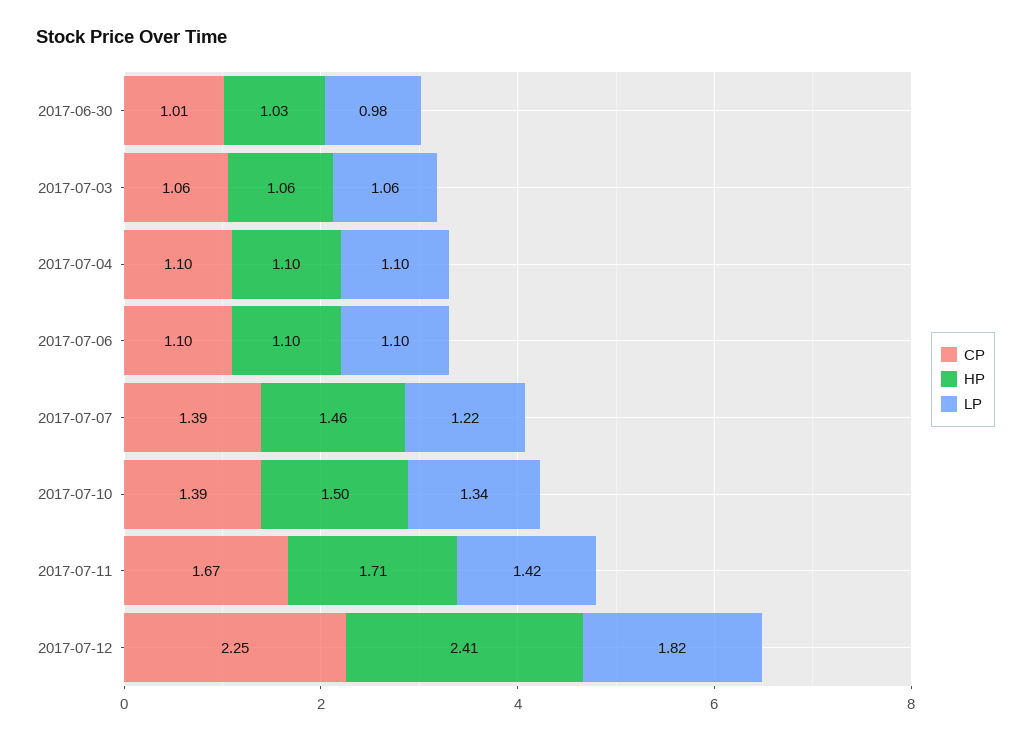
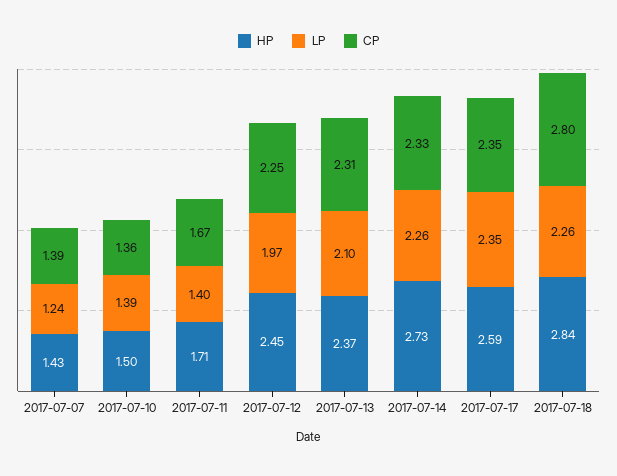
CP, 2017-06-30: 1.01 -> none
HP, 2017-06-30: 1.03 -> none
LP, 2017-06-30: 0.98 -> none
CP, 2017-07-03: 1.06 -> none
HP, 2017-07-03: 1.06 -> none
LP, 2017-07-03: 1.06 -> none
CP, 2017-07-04: 1.1 -> none
HP, 2017-07-04: 1.1 -> none
LP, 2017-07-04: 1.1 -> none
CP, 2017-07-06: 1.1 -> none
HP, 2017-07-06: 1.1 -> none
LP, 2017-07-06: 1.1 -> none
HP, 2017-07-07: 1.46 -> 1.43
LP, 2017-07-07: 1.22 -> 1.24
CP, 2017-07-10: 1.39 -> 1.36
LP, 2017-07-10: 1.34 -> 1.39
LP, 2017-07-11: 1.42 -> 1.4
HP, 2017-07-12: 2.41 -> 2.45
LP, 2017-07-12: 1.82 -> 1.97
HP, 2017-07-13: none -> 2.37
LP, 2017-07-13: none -> 2.1
CP, 2017-07-13: none -> 2.31
HP, 2017-07-14: none -> 2.73
LP, 2017-07-14: none -> 2.26
CP, 2017-07-14: none -> 2.33
HP, 2017-07-17: none -> 2.59
LP, 2017-07-17: none -> 2.35
CP, 2017-07-17: none -> 2.35
HP, 2017-07-18: none -> 2.84
LP, 2017-07-18: none -> 2.26
CP, 2017-07-18: none -> 2.8

